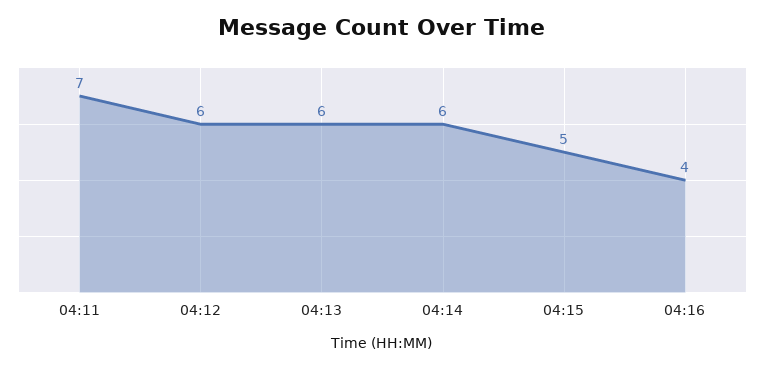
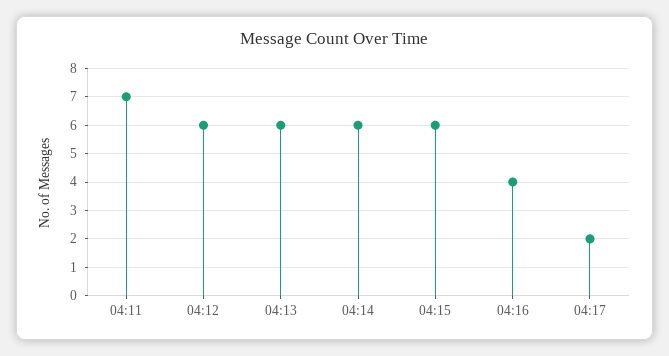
04:15: 5 -> 6
04:17: none -> 2

